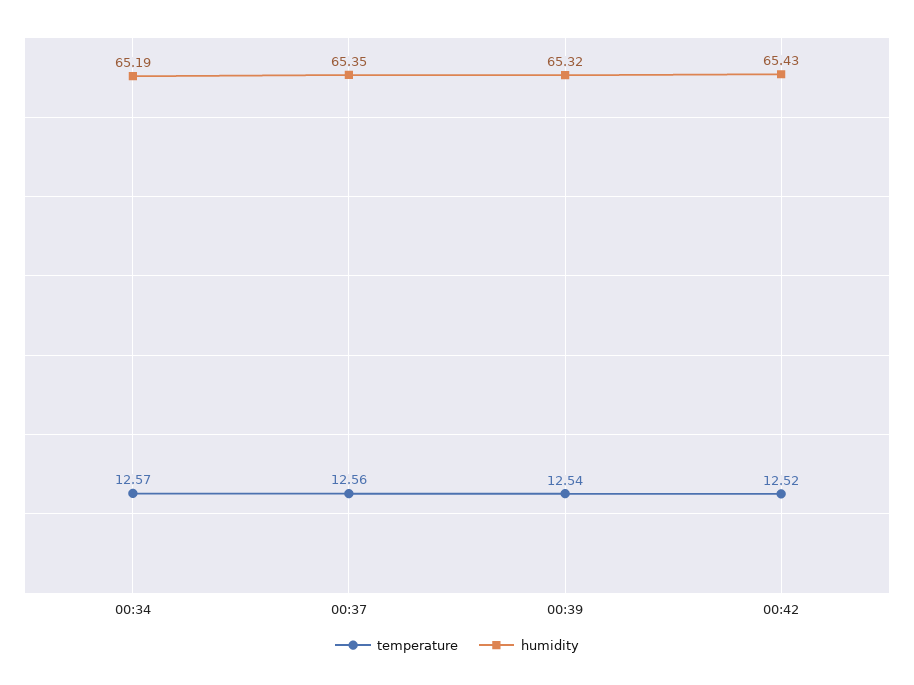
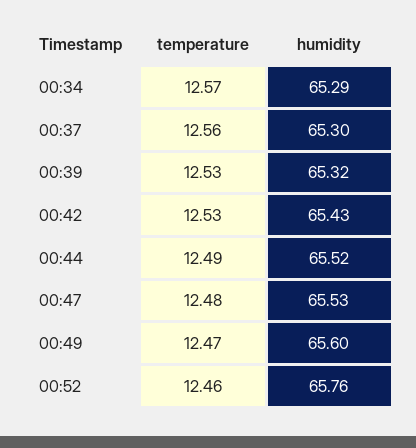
humidity, 00:34: 65.19 -> 65.29
humidity, 00:37: 65.35 -> 65.3
temperature, 00:39: 12.54 -> 12.53
temperature, 00:42: 12.52 -> 12.53
temperature, 00:44: none -> 12.49
humidity, 00:44: none -> 65.52
temperature, 00:47: none -> 12.48
humidity, 00:47: none -> 65.53
temperature, 00:49: none -> 12.47
humidity, 00:49: none -> 65.6
temperature, 00:52: none -> 12.46
humidity, 00:52: none -> 65.76

